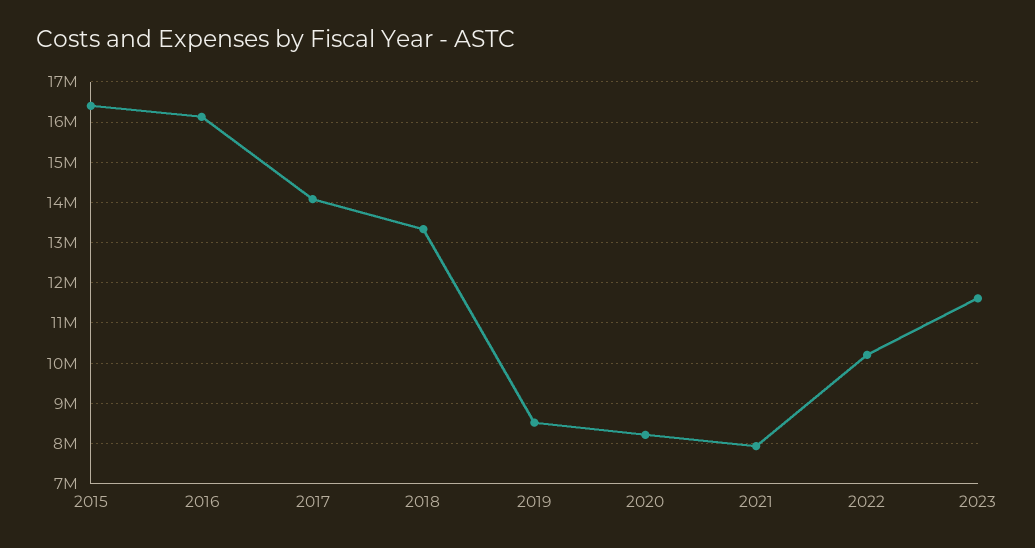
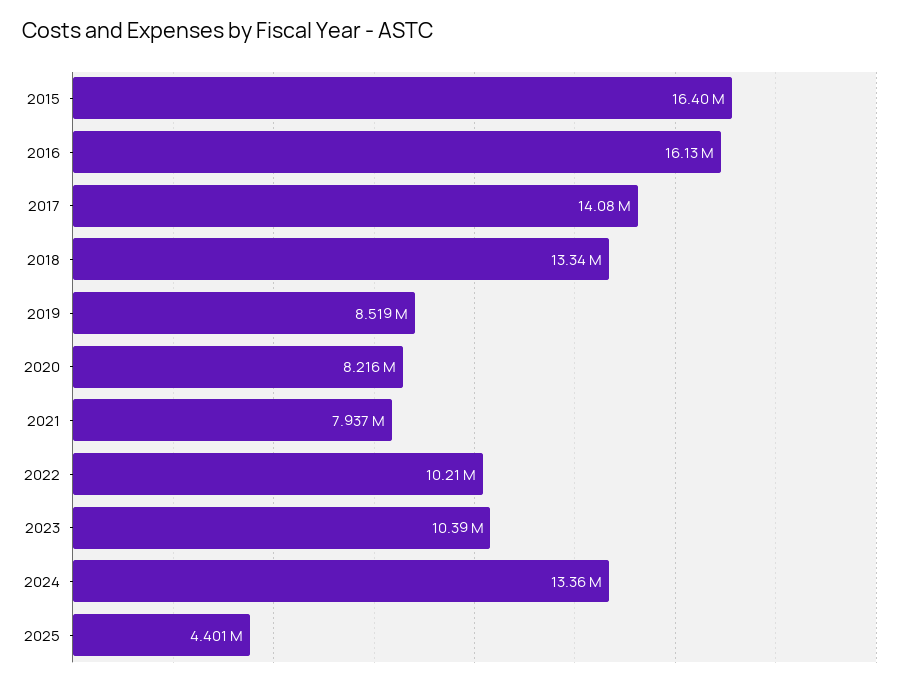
2023: 11600000 -> 10390000
2024: none -> 13360000
2025: none -> 4401000

